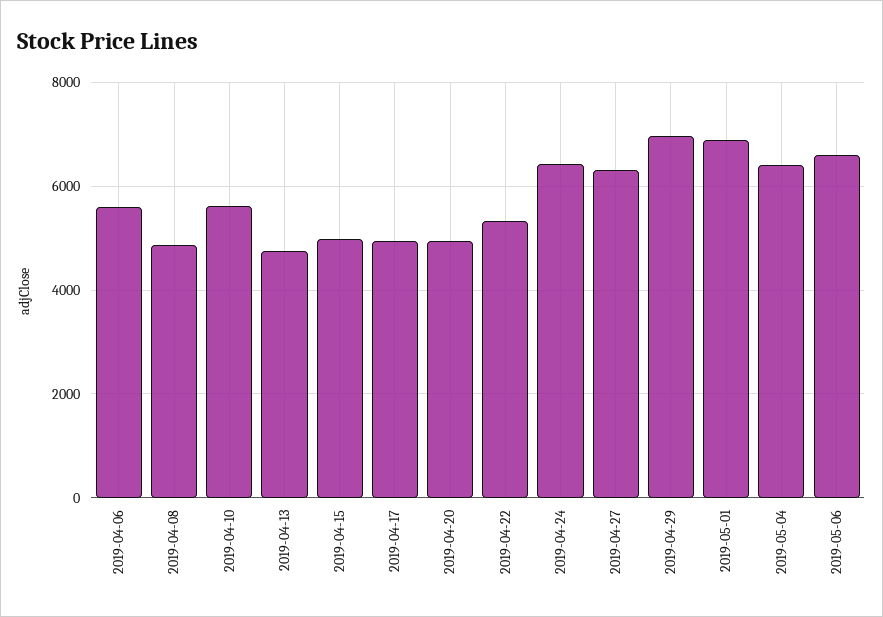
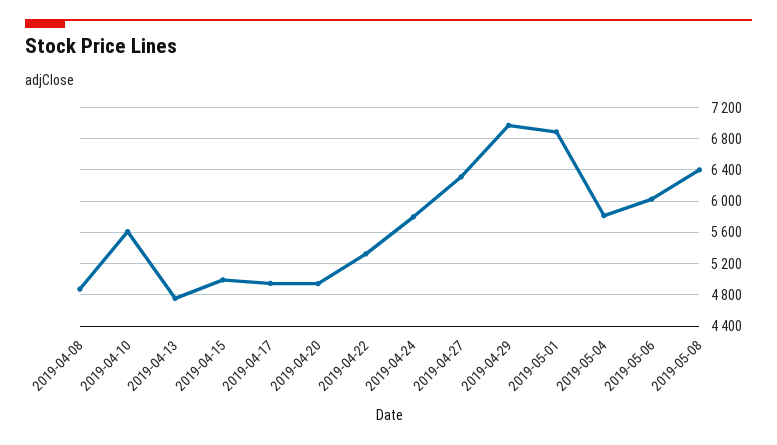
2019-04-06: 5600 -> none
2019-04-24: 6400 -> 5800
2019-05-04: 6400 -> 5800
2019-05-06: 6600 -> 6000
2019-05-08: none -> 6400

